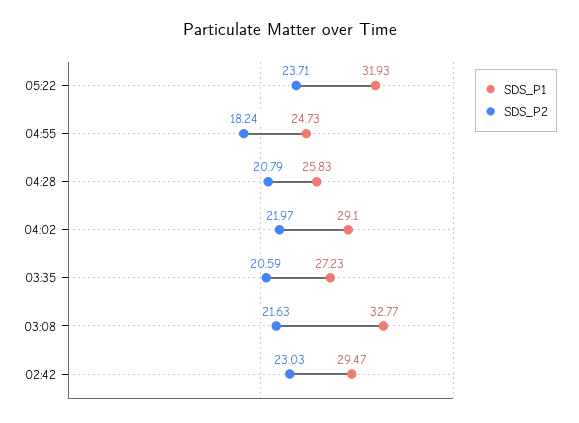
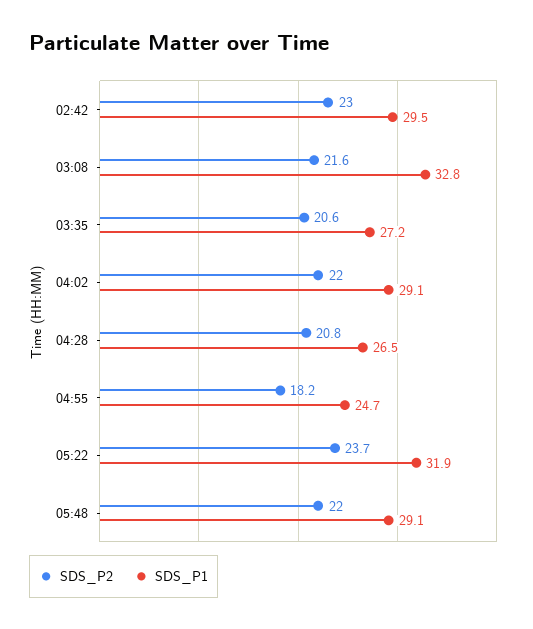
SDS_P1, 04:28: 25.83 -> 26.5
SDS_P2, 05:48: none -> 22
SDS_P1, 05:48: none -> 29.1

